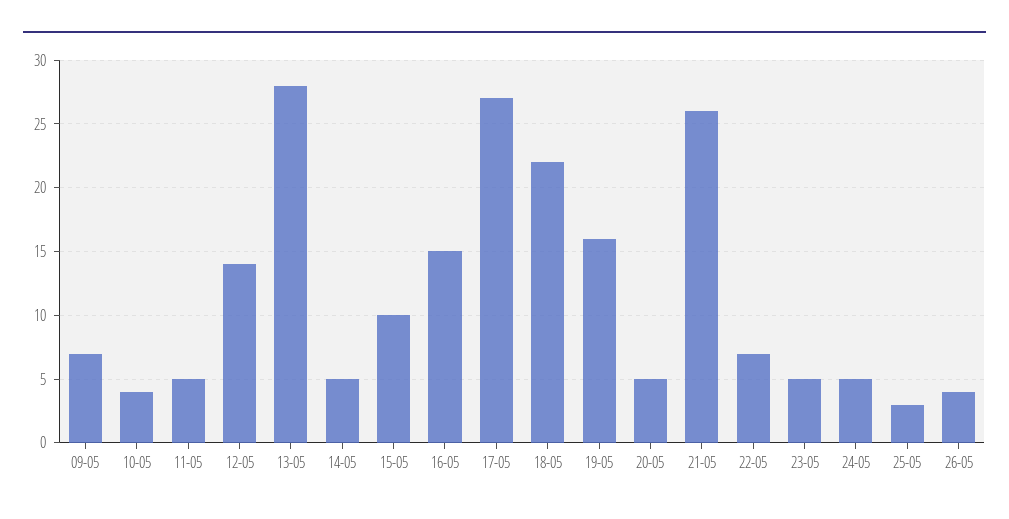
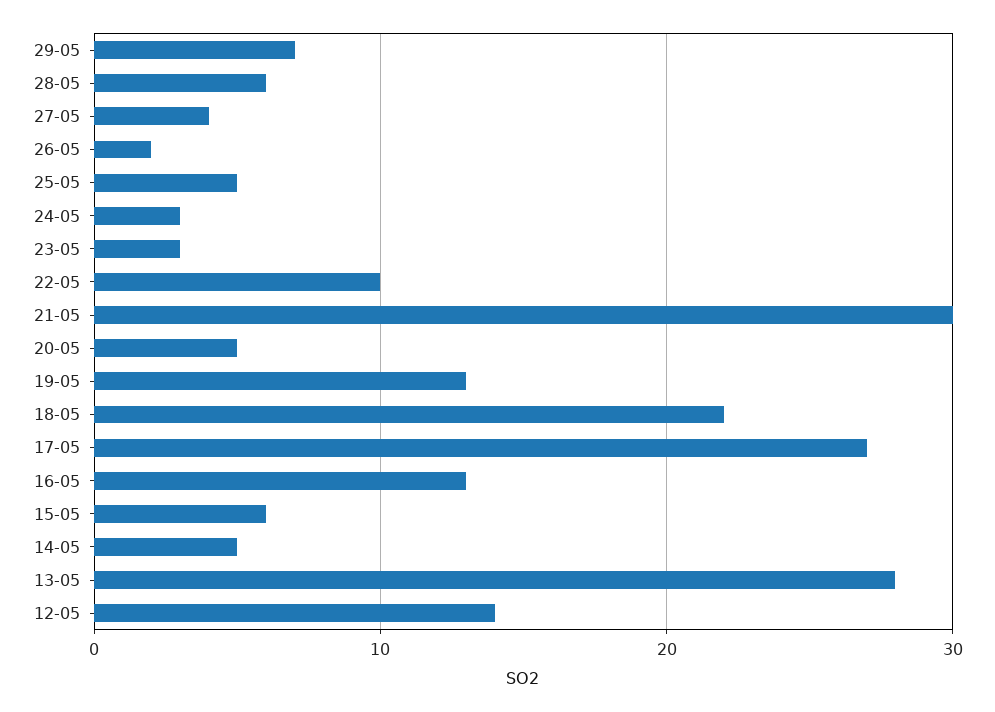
09-05: 7 -> none
10-05: 4 -> none
11-05: 5 -> none
15-05: 10 -> 6
16-05: 15 -> 13
19-05: 16 -> 13
21-05: 26 -> 30
22-05: 7 -> 10
23-05: 5 -> 3
24-05: 5 -> 3
25-05: 3 -> 5
26-05: 4 -> 2
29-05: none -> 7
28-05: none -> 6
27-05: none -> 4

